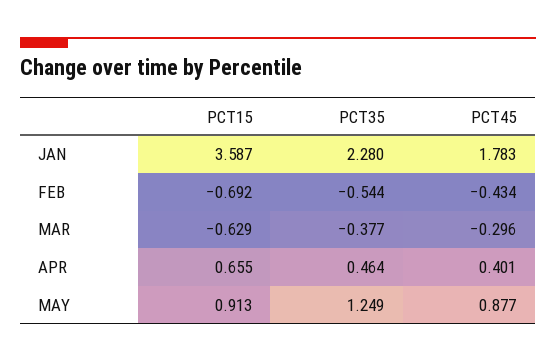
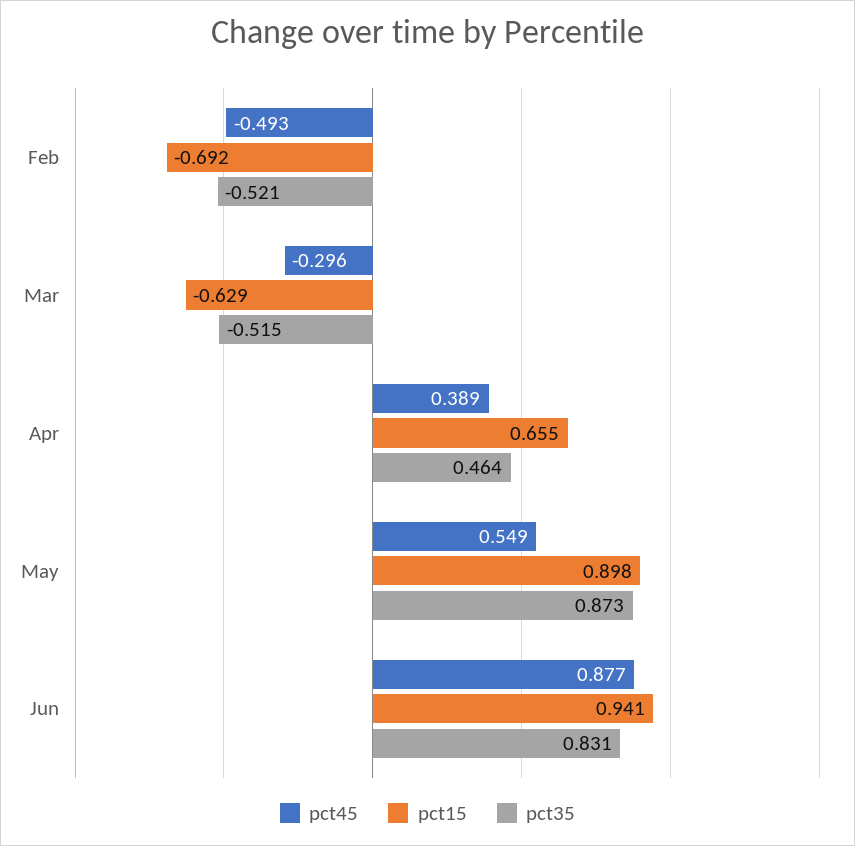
PCT15, JAN: 3.587 -> none
PCT35, JAN: 2.28 -> none
PCT45, JAN: 1.783 -> none
PCT35, FEB: -0.544 -> -0.521
PCT45, FEB: -0.434 -> -0.493
PCT35, MAR: -0.377 -> -0.515
PCT45, APR: 0.401 -> 0.389
PCT15, MAY: 0.913 -> 0.898
PCT35, MAY: 1.249 -> 0.873
PCT45, MAY: 0.877 -> 0.549
PCT45, Jun: none -> 0.877
PCT15, Jun: none -> 0.941
PCT35, Jun: none -> 0.831

